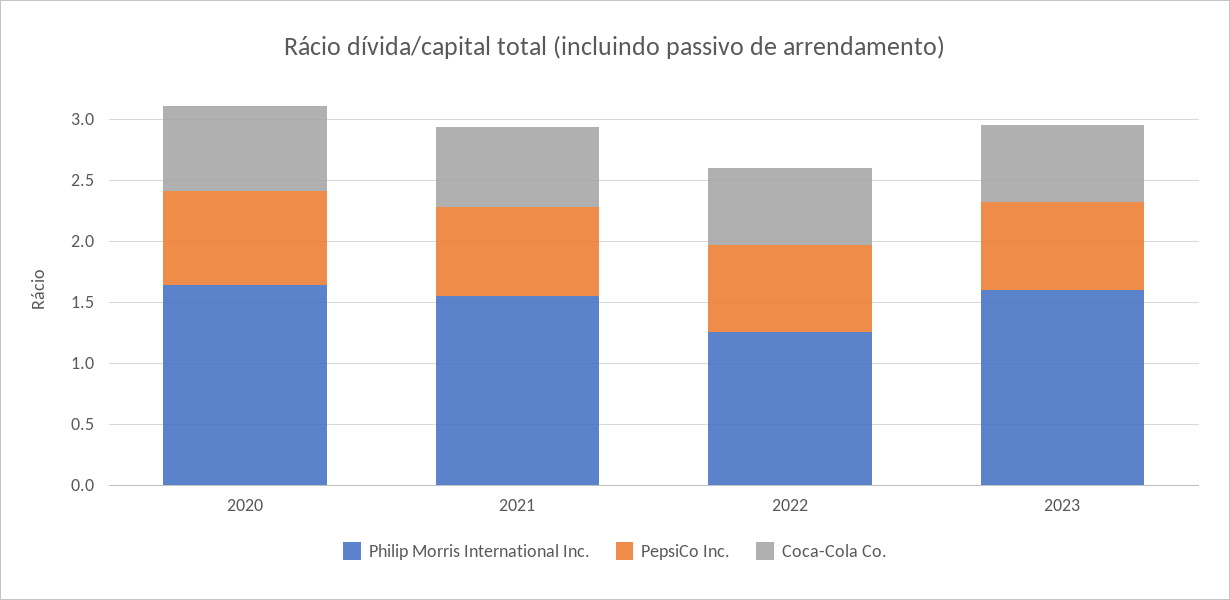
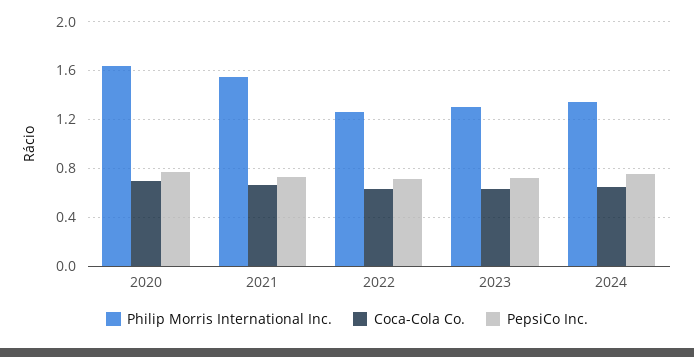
Philip Morris International Inc., 2023: 1.6 -> 1.3
Philip Morris International Inc., 2024: none -> 1.35
Coca-Cola Co., 2024: none -> 0.65
PepsiCo Inc., 2024: none -> 0.75

